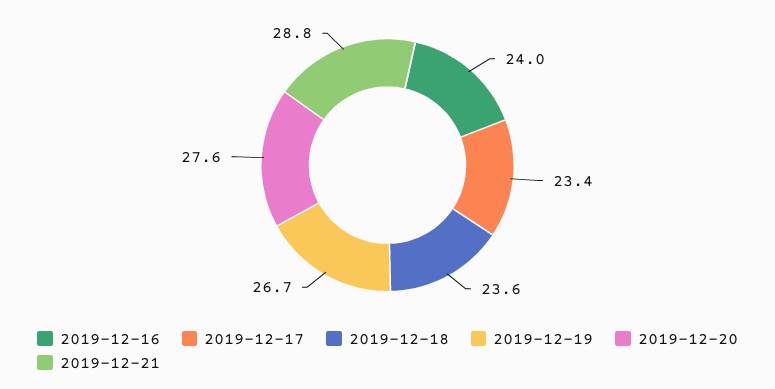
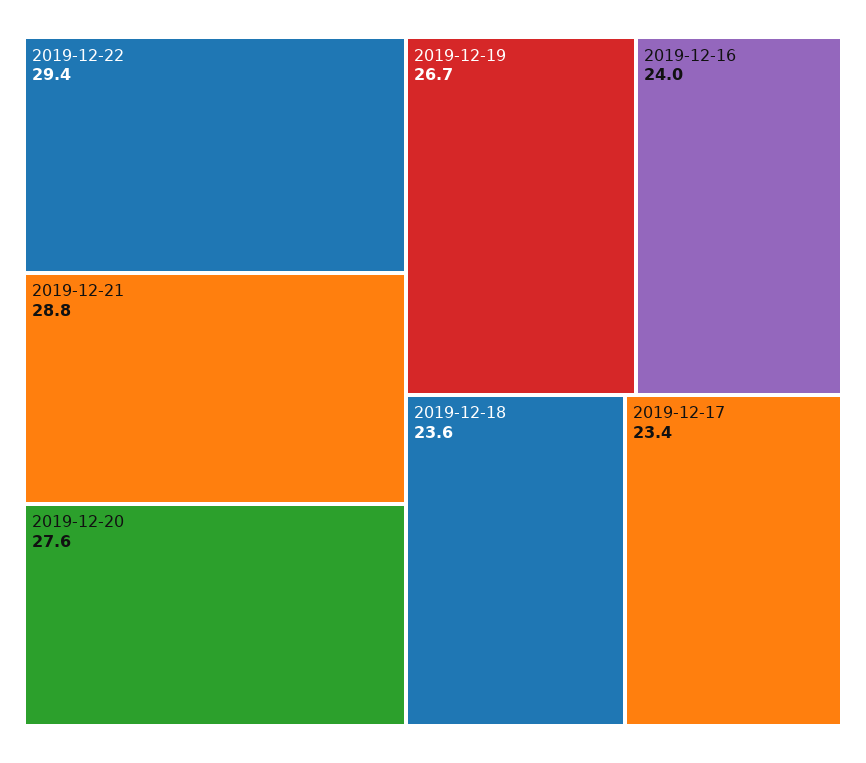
2019-12-22: none -> 29.4

